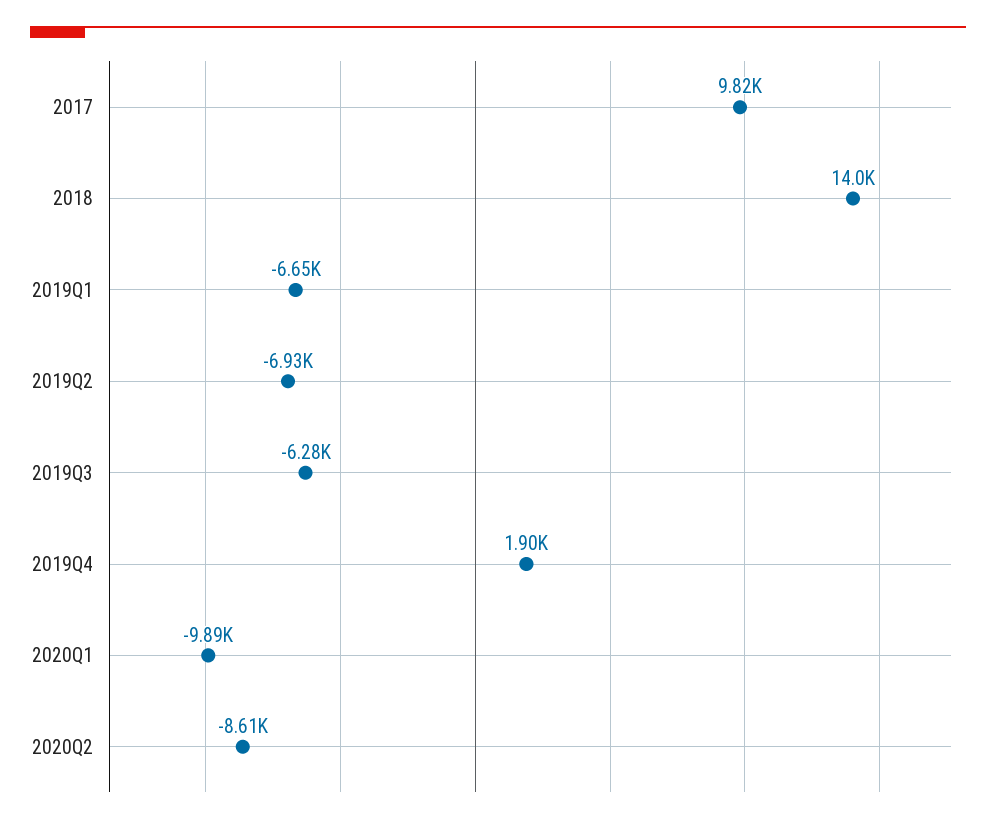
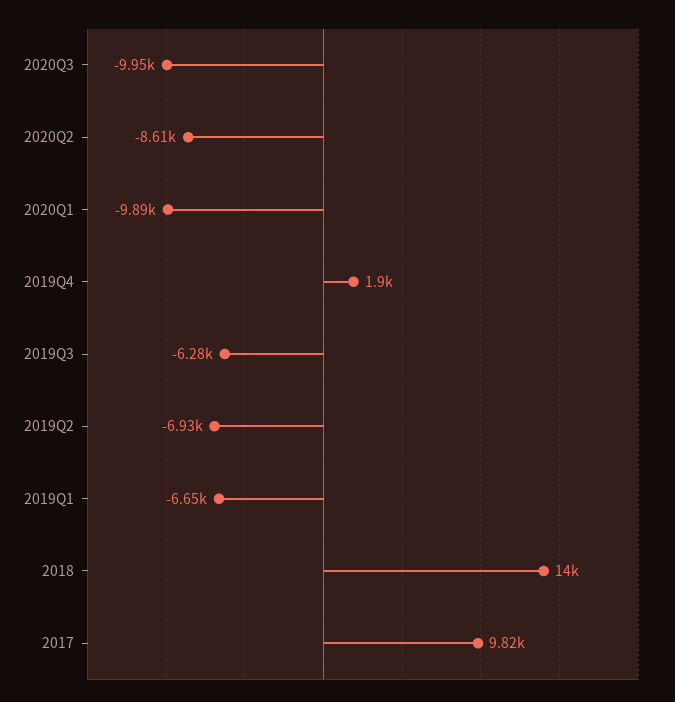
2020Q3: none -> -9950

